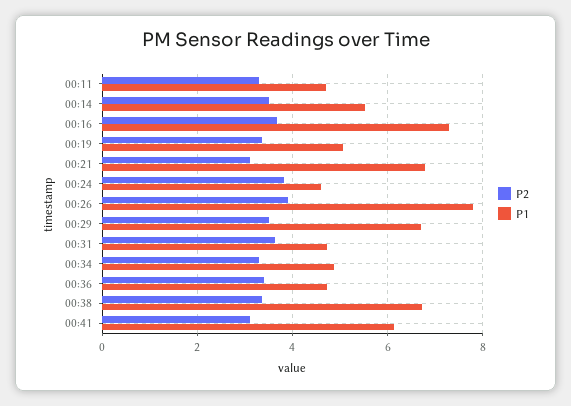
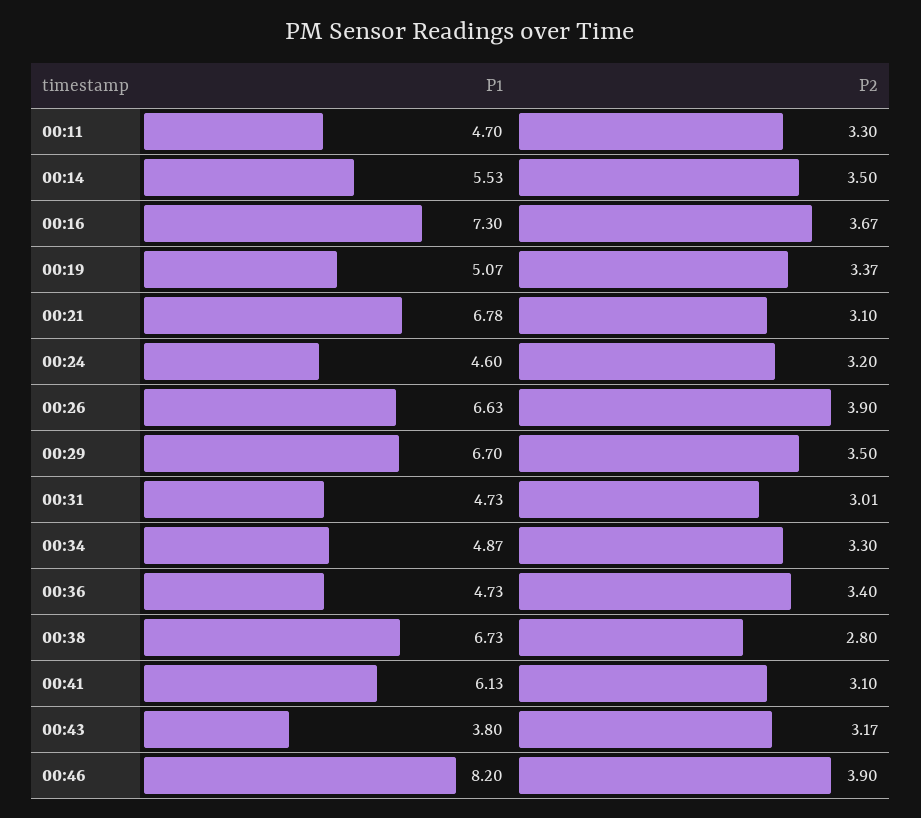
P2, 00:24: 3.8 -> 3.2
P1, 00:26: 7.8 -> 6.63
P2, 00:31: 3.6 -> 3.01
P2, 00:38: 3.4 -> 2.8
P1, 00:43: none -> 3.8
P2, 00:43: none -> 3.17
P1, 00:46: none -> 8.2
P2, 00:46: none -> 3.9

